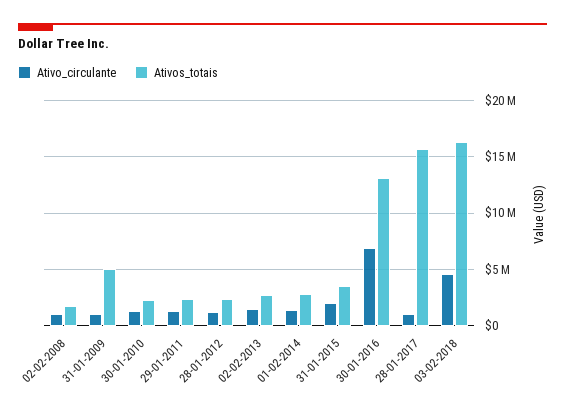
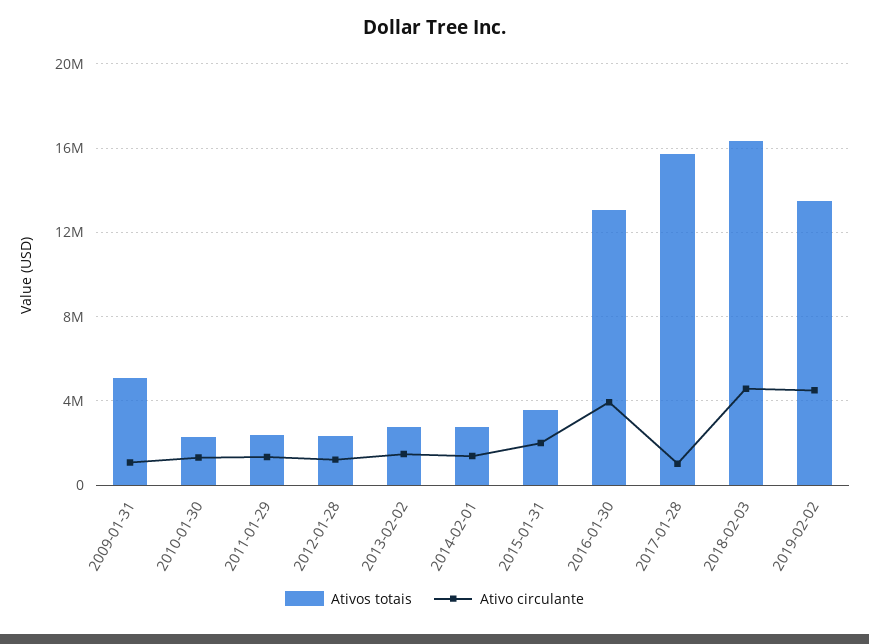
Ativo_circulante, 02-02-2008: 1000000 -> none
Ativos_totais, 02-02-2008: 2000000 -> none
Ativo_circulante, 30-01-2016: 7000000 -> 4000000
Ativos_totais, 2019-02-02: none -> 13500000
Ativo_circulante, 2019-02-02: none -> 4500000

